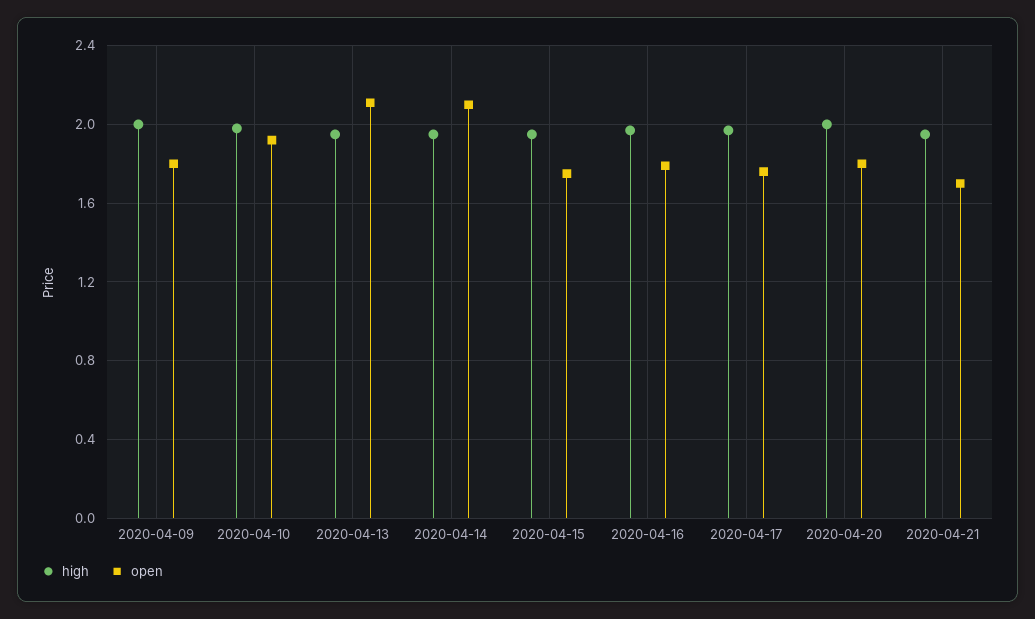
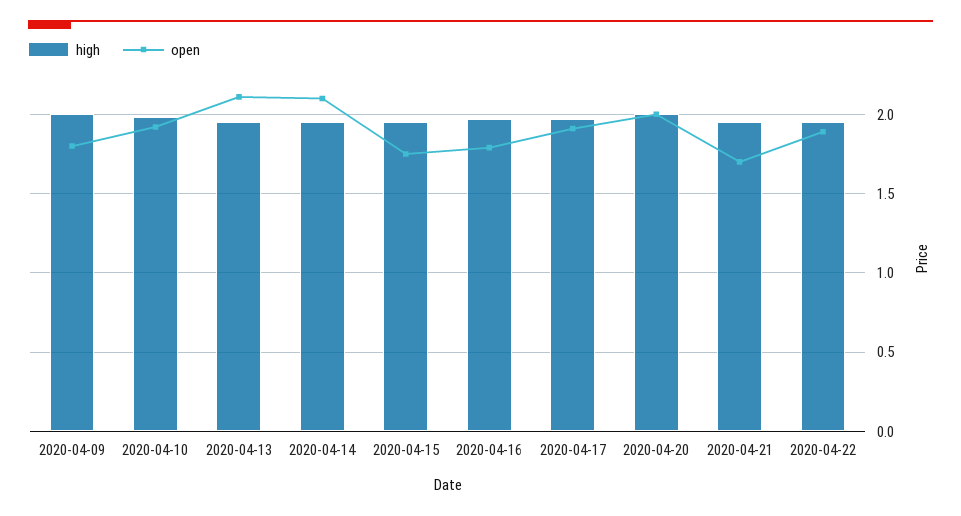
open, 2020-04-17: 1.75 -> 1.9
open, 2020-04-20: 1.8 -> 2
high, 2020-04-22: none -> 1.95
open, 2020-04-22: none -> 1.9

